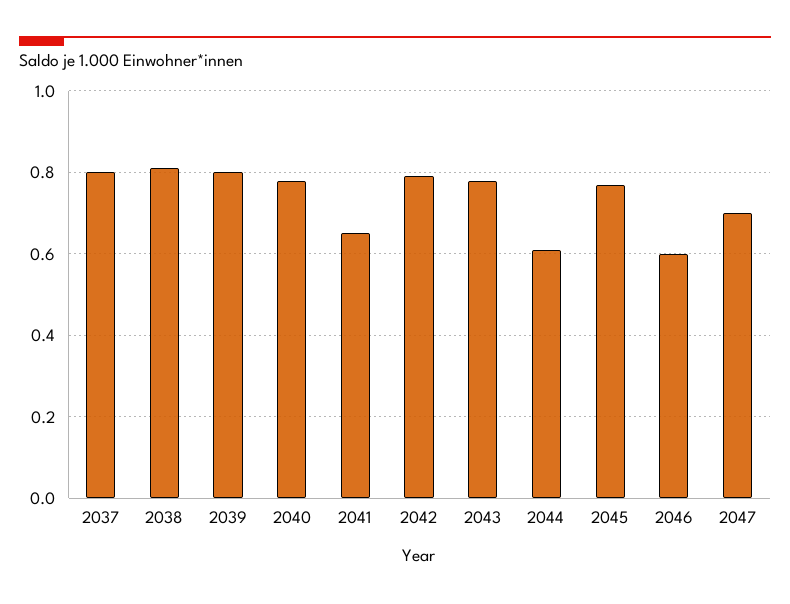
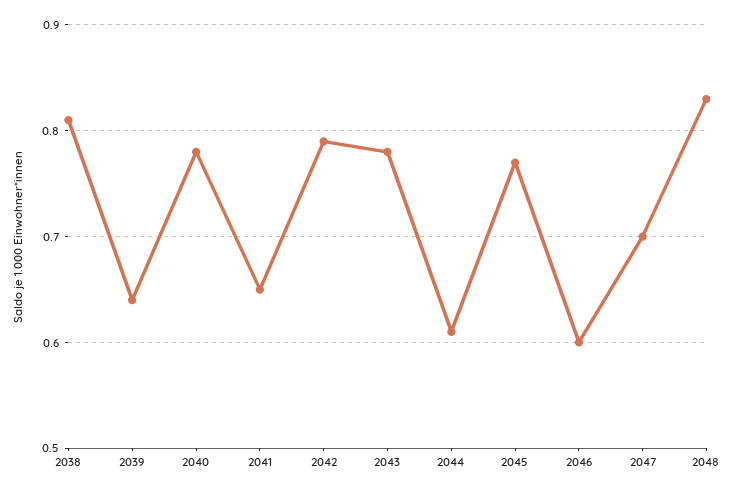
2037: 0.8 -> none
2039: 0.8 -> 0.64
2048: none -> 0.83

